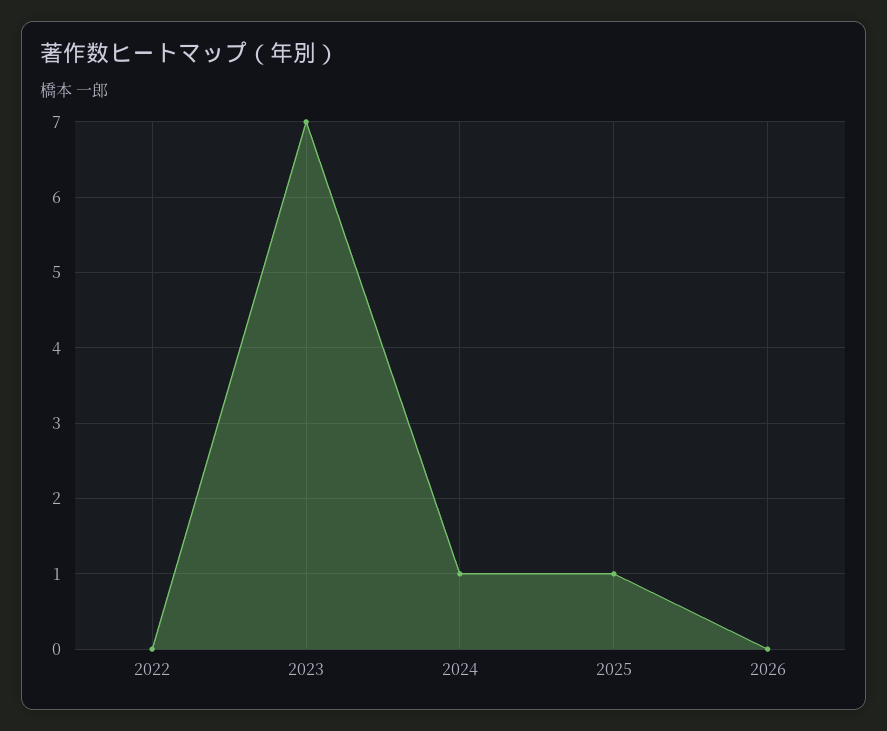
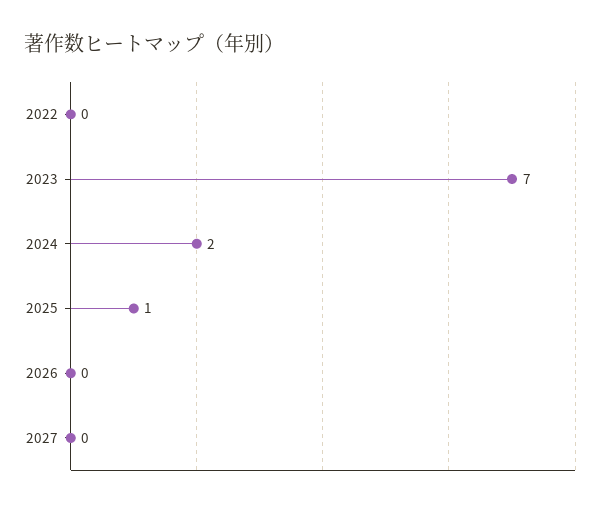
2024: 1 -> 2
2027: none -> 0

